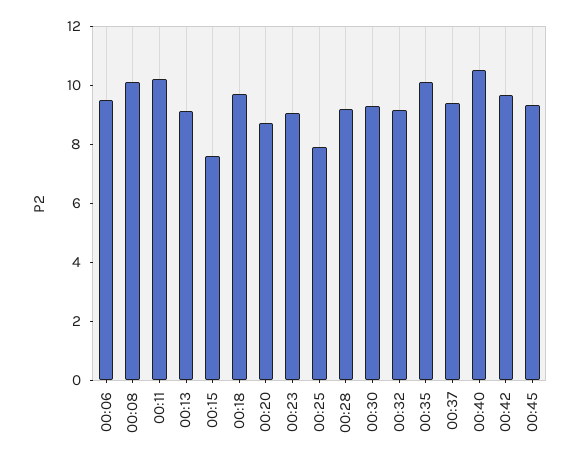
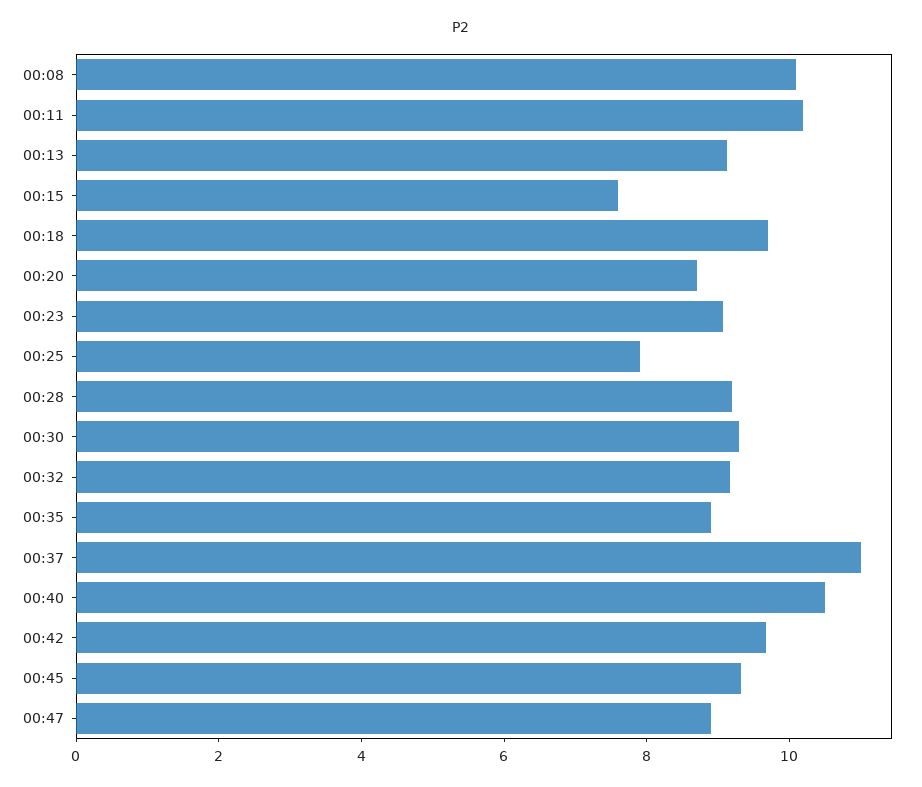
00:06: 9.5 -> none
00:35: 10 -> 9
00:37: 9.5 -> 11
00:47: none -> 9

